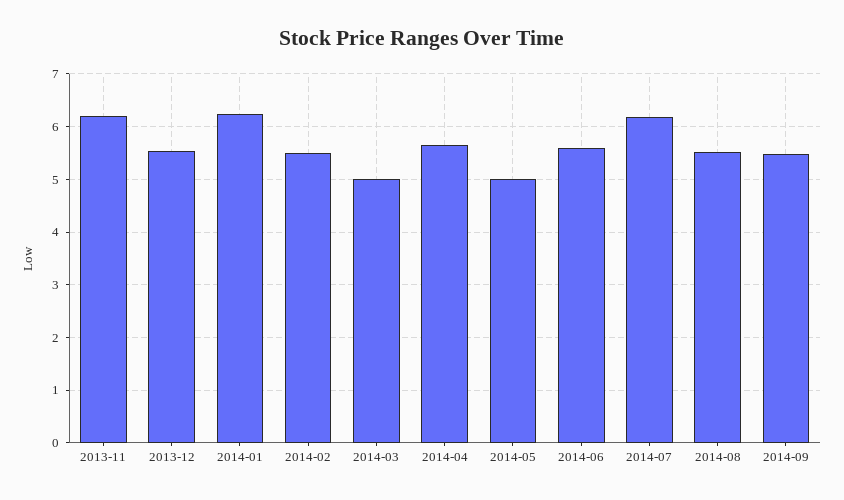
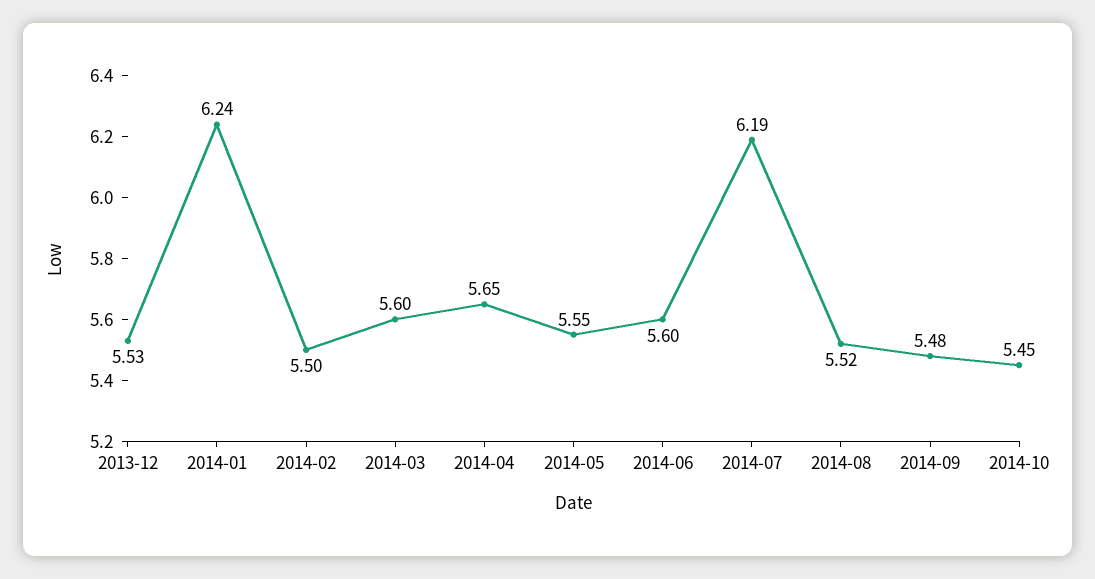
2013-11: 6.2 -> none
2014-03: 5 -> 5.6
2014-05: 5 -> 5.55
2014-10: none -> 5.45

